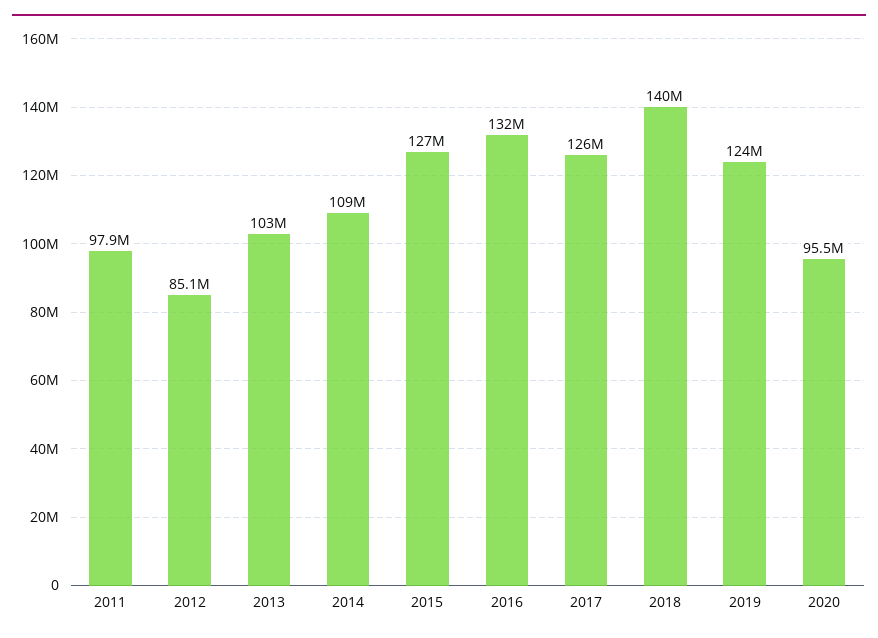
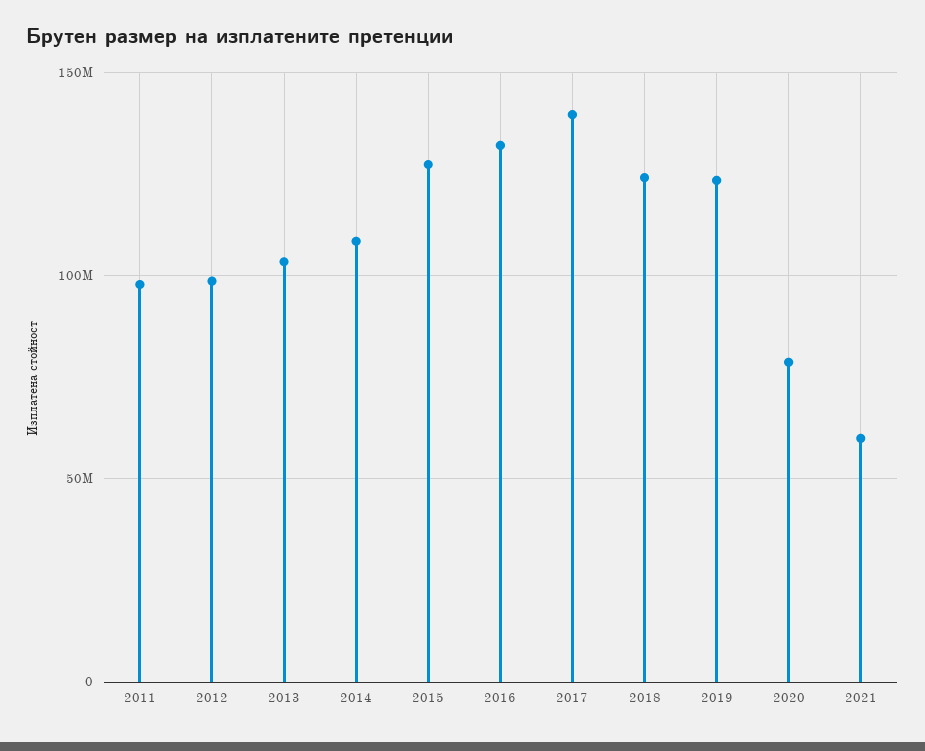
2012: 85100000 -> 100000000
2017: 126000000 -> 140000000
2018: 140000000 -> 125000000
2020: 95500000 -> 80000000
2021: none -> 60000000

